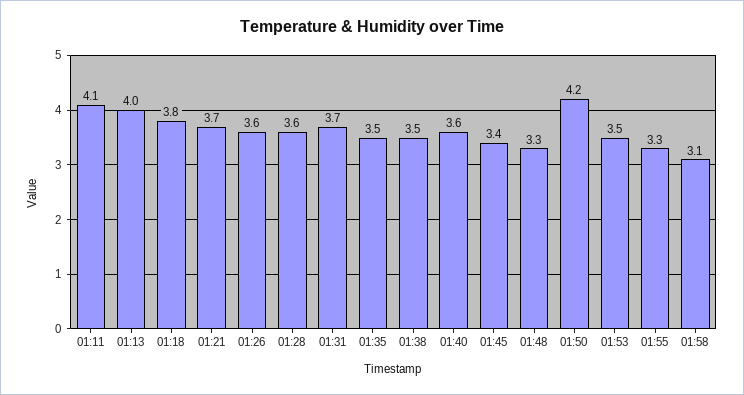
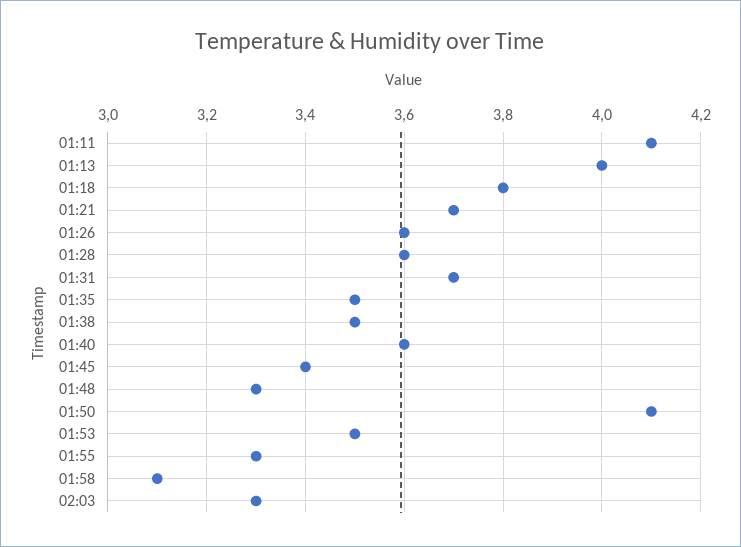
01:50: 4.2 -> 4.1
02:03: none -> 3.3

